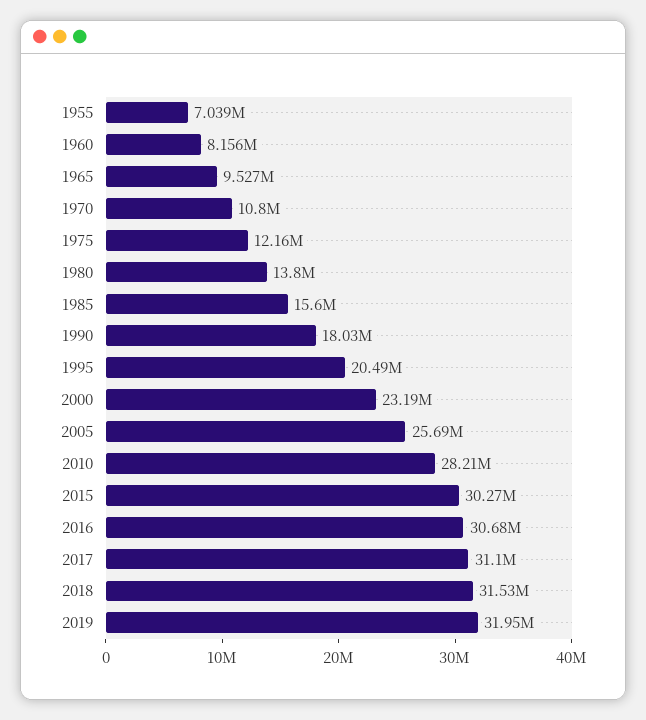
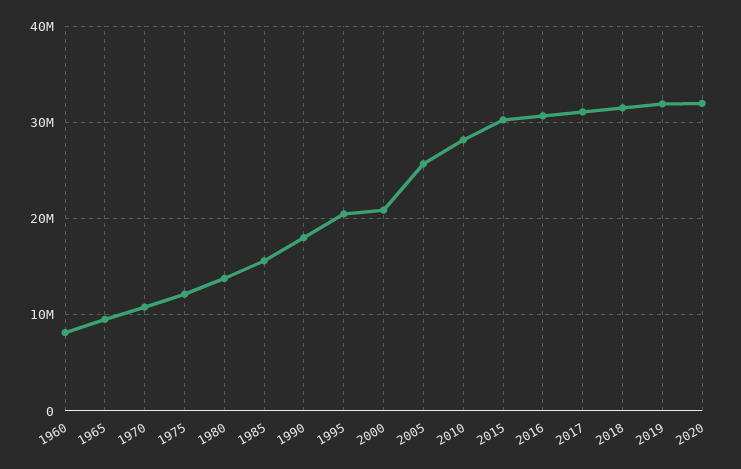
1955: 7039000 -> none
2000: 23190000 -> 21000000
2020: none -> 32000000

